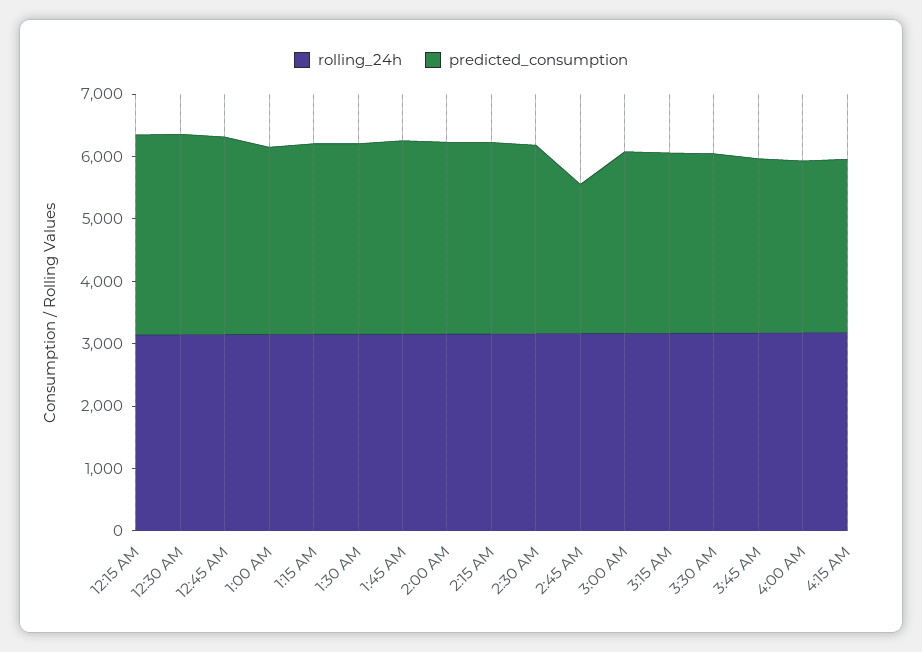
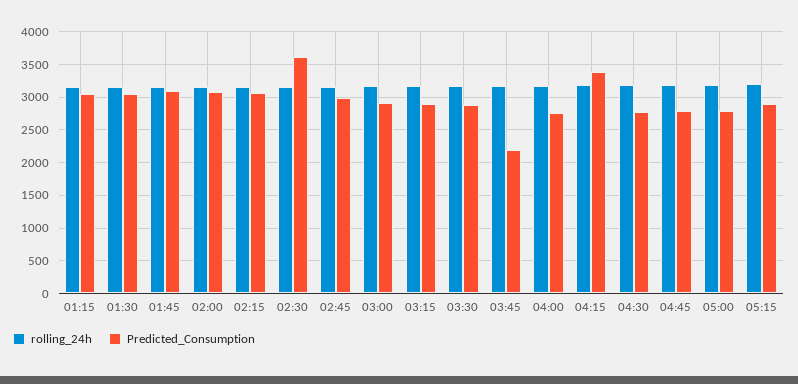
rolling_24h, 12:15 AM: 3200 -> none
predicted_consumption, 12:15 AM: 3200 -> none
rolling_24h, 12:30 AM: 3200 -> none
predicted_consumption, 12:30 AM: 3200 -> none
rolling_24h, 12:45 AM: 3200 -> none
predicted_consumption, 12:45 AM: 3200 -> none
rolling_24h, 1:00 AM: 3200 -> none
predicted_consumption, 1:00 AM: 3000 -> none
predicted_consumption, 2:30 AM: 3000 -> 3600
predicted_consumption, 2:45 AM: 2400 -> 3000
predicted_consumption, 3:45 AM: 2800 -> 2200
predicted_consumption, 4:15 AM: 2800 -> 3400
rolling_24h, 04:30: none -> 3200
predicted_consumption, 04:30: none -> 2800
rolling_24h, 04:45: none -> 3200
predicted_consumption, 04:45: none -> 2800
rolling_24h, 05:00: none -> 3200
predicted_consumption, 05:00: none -> 2800
rolling_24h, 05:15: none -> 3200
predicted_consumption, 05:15: none -> 2900

